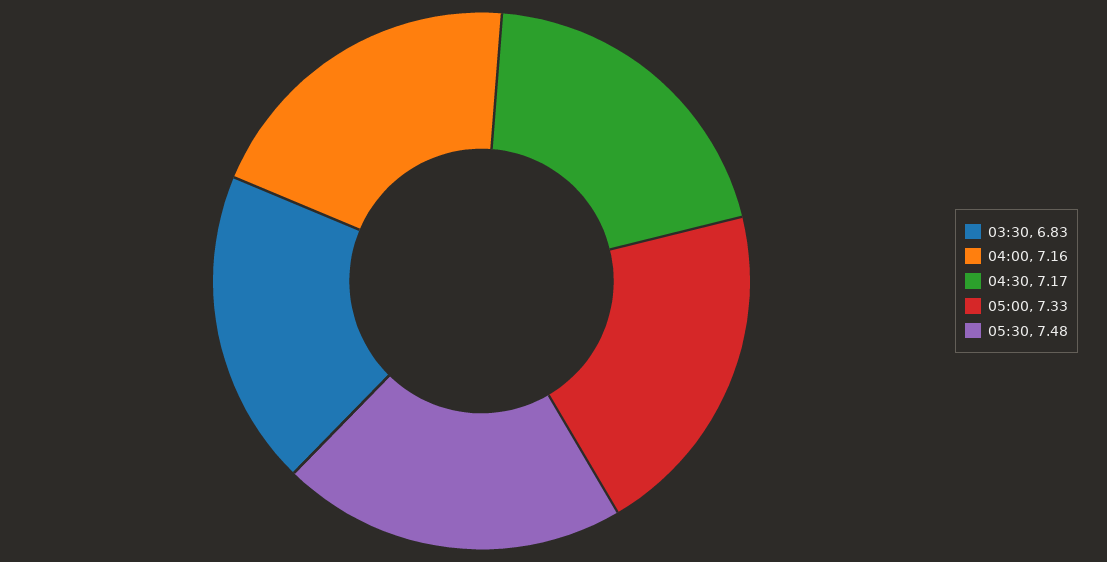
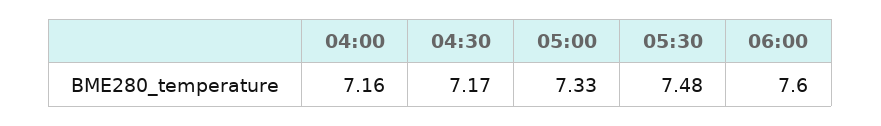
03:30: 6.83 -> none
06:00: none -> 7.6

